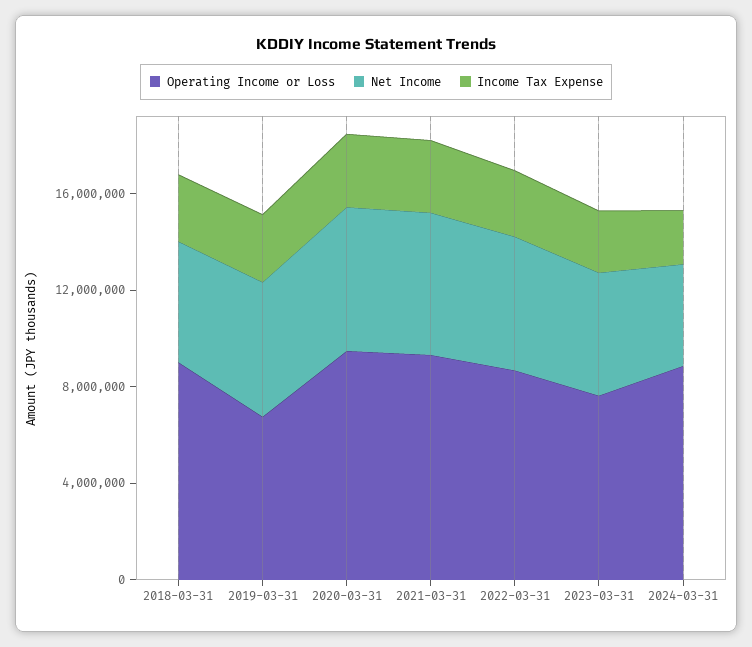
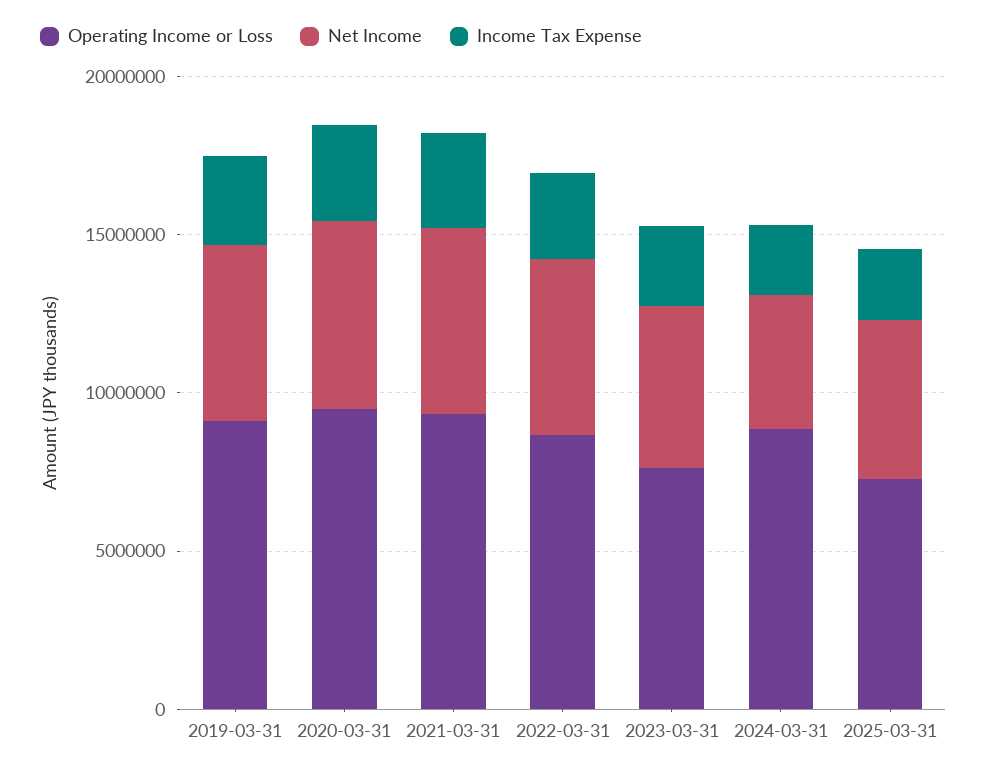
Operating Income or Loss, 2018-03-31: 9000000 -> none
Net Income, 2018-03-31: 5000000 -> none
Income Tax Expense, 2018-03-31: 3000000 -> none
Operating Income or Loss, 2019-03-31: 7000000 -> 9000000
Operating Income or Loss, 2025-03-31: none -> 7000000
Net Income, 2025-03-31: none -> 5000000
Income Tax Expense, 2025-03-31: none -> 2000000

